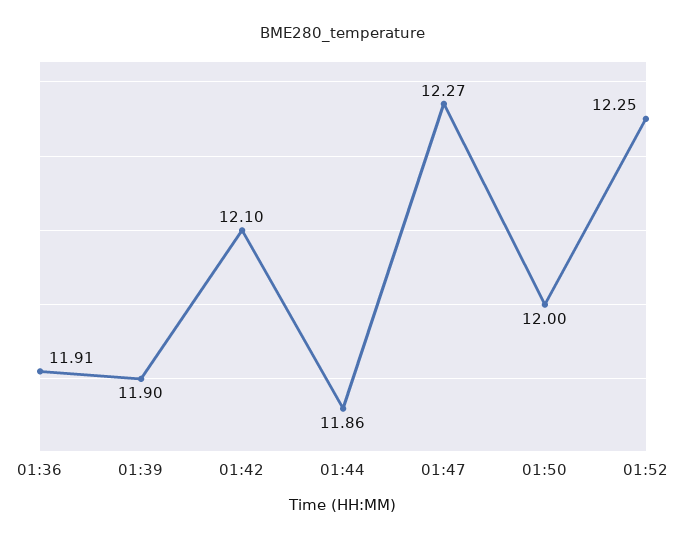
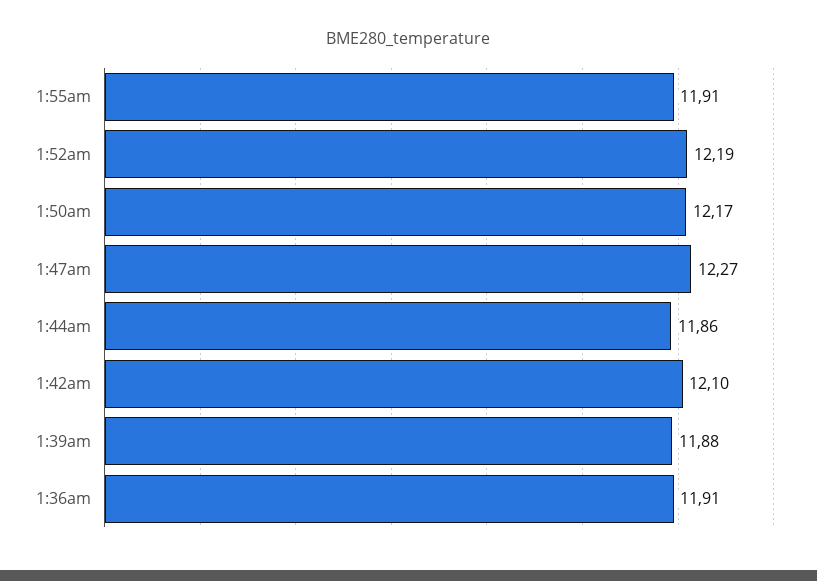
01:39: 11.9 -> 11.88
01:50: 12 -> 12.17
01:52: 12.25 -> 12.19
1:55am: none -> 11.91

